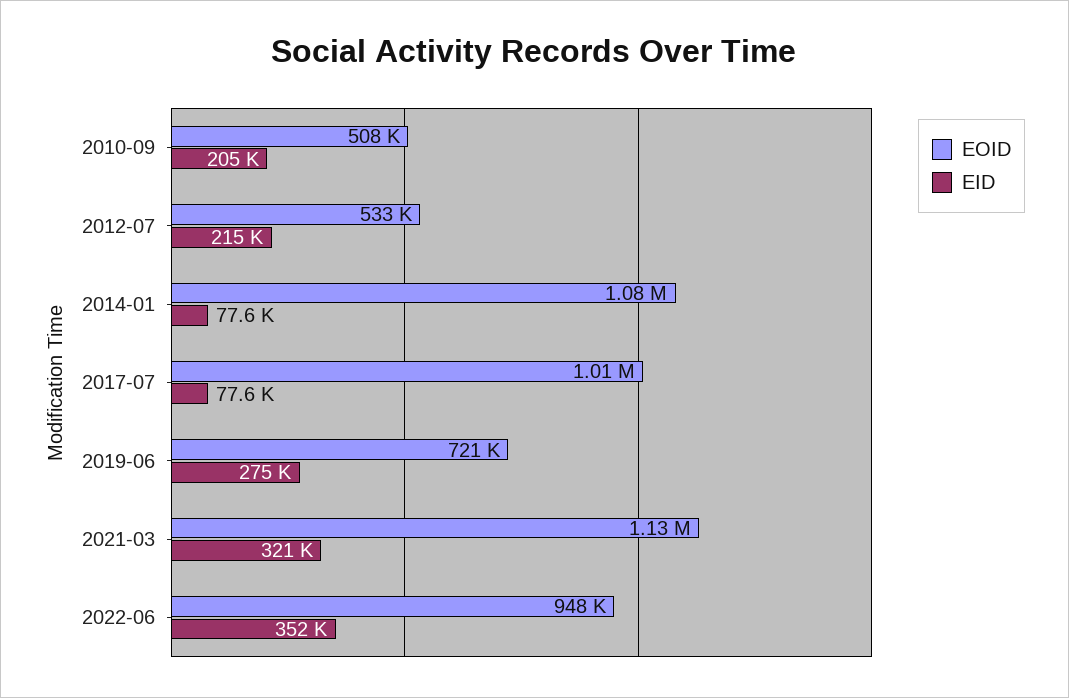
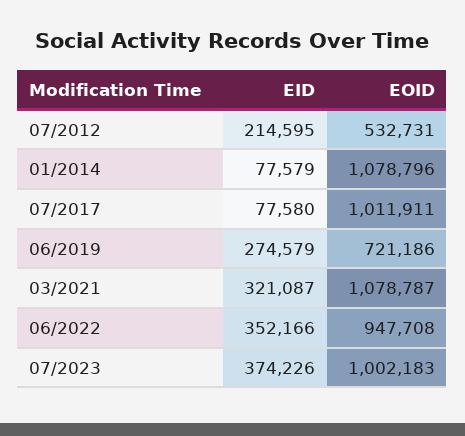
EOID, 2010-09: 508000 -> none
EID, 2010-09: 205000 -> none
EOID, 2021-03: 1130000 -> 1078787
EID, 07/2023: none -> 374226
EOID, 07/2023: none -> 1002183

